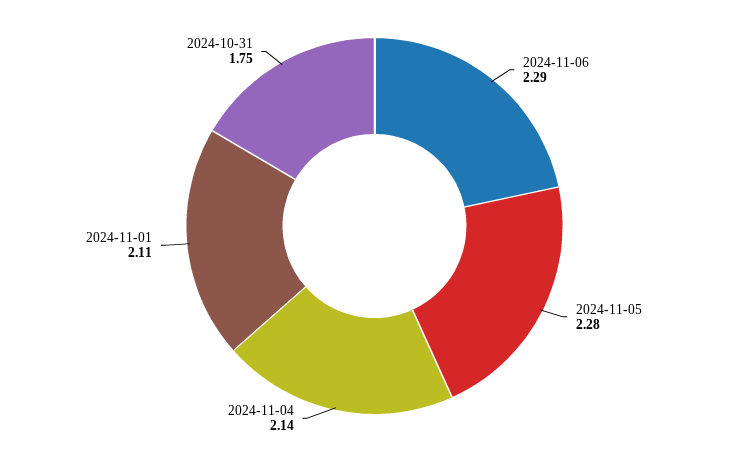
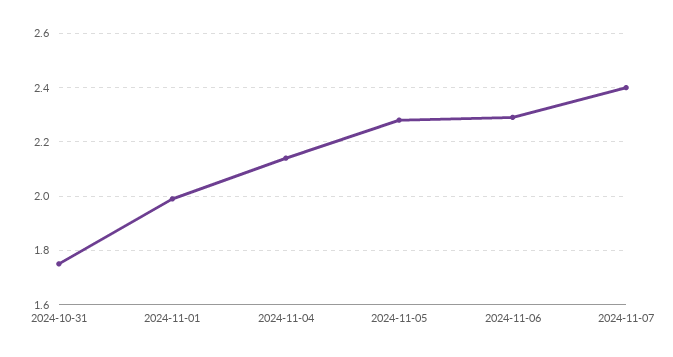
2024-11-01: 2.11 -> 2
2024-11-07: none -> 2.4

